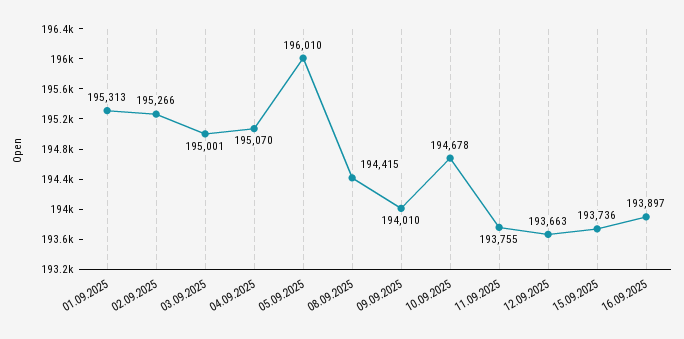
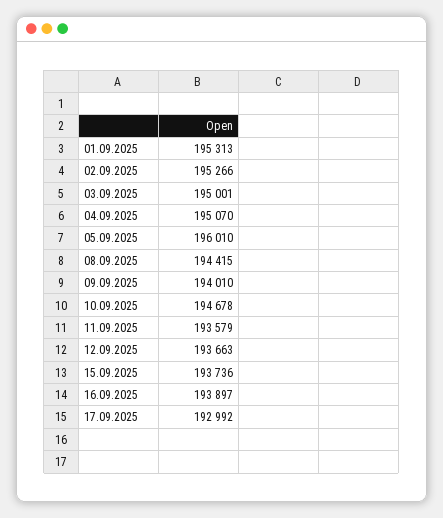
11.09.2025: 193755 -> 193579
17.09.2025: none -> 192992

